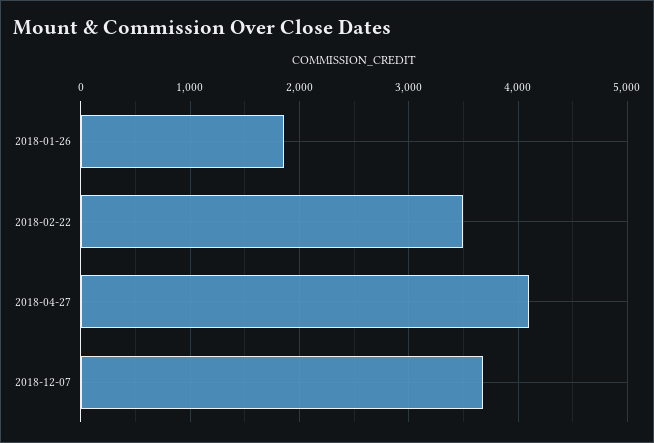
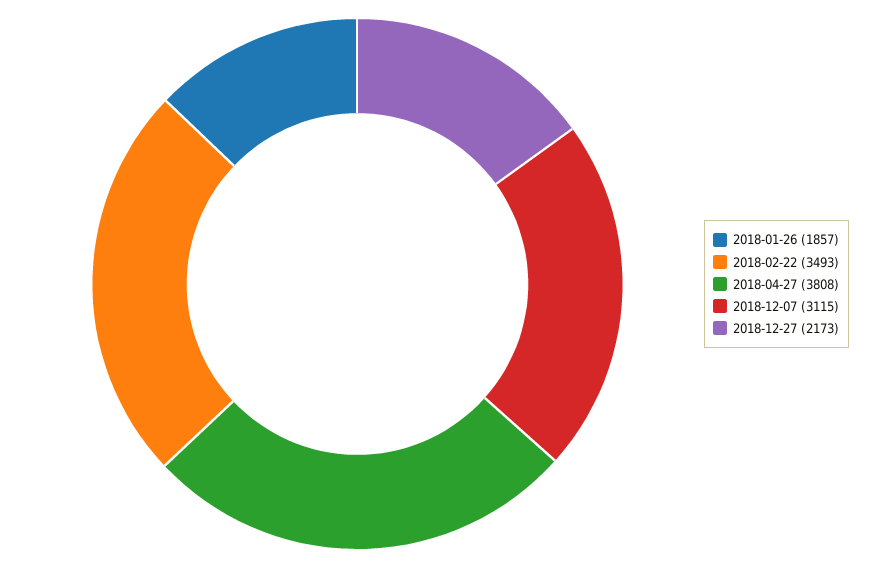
2018-04-27: 4100 -> 3808
2018-12-07: 3700 -> 3115
2018-12-27: none -> 2173

